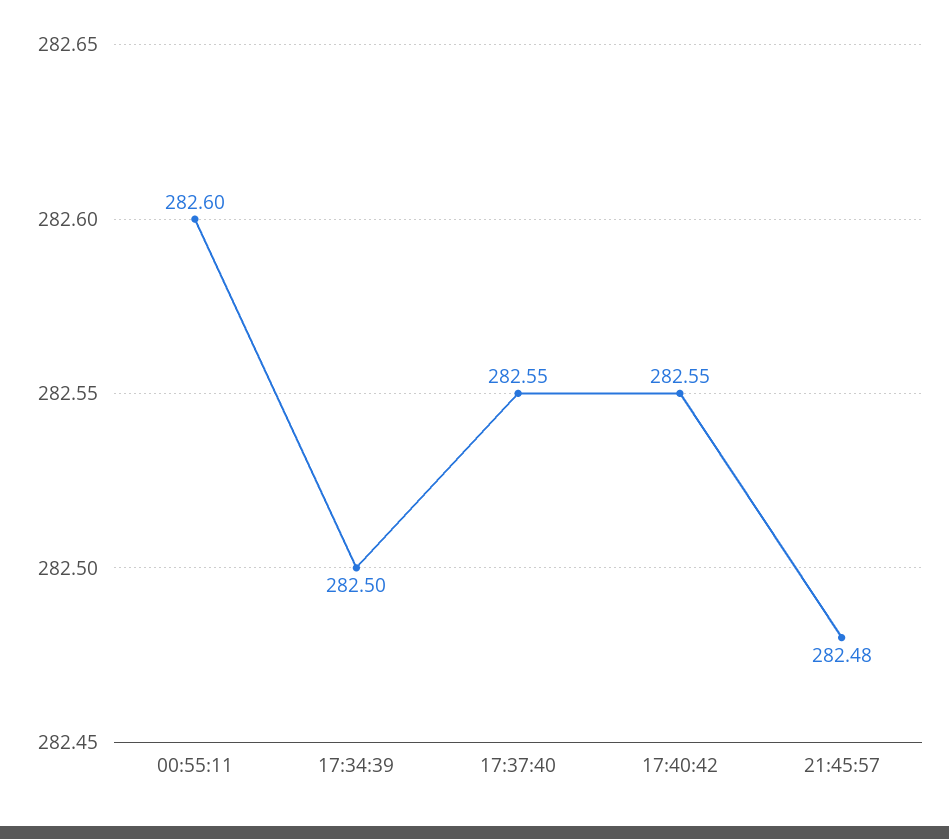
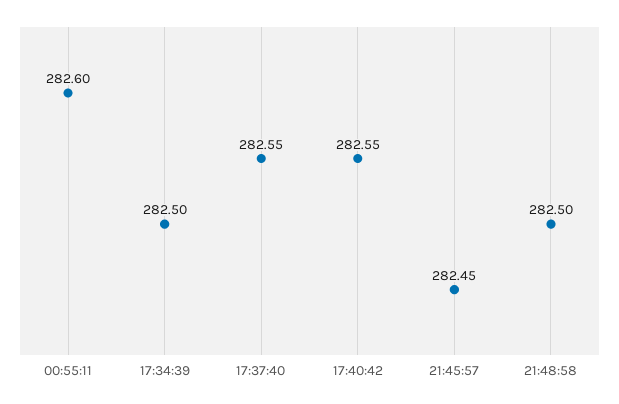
21:45:57: 282.48 -> 282.45
21:48:58: none -> 282.5

